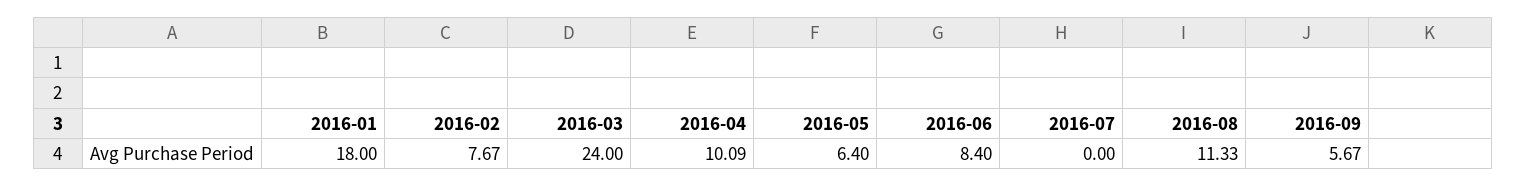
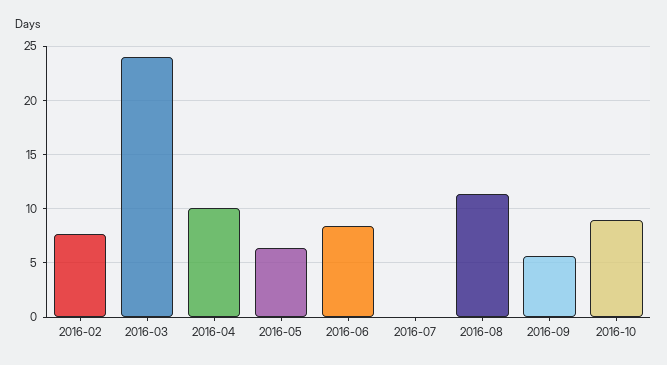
2016-01: 18 -> none
2016-10: none -> 9

